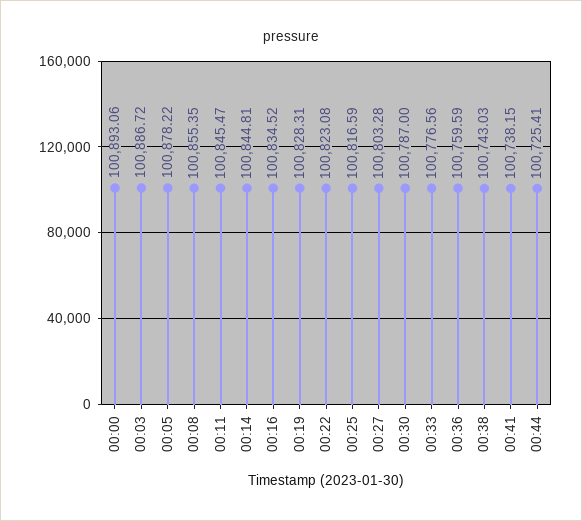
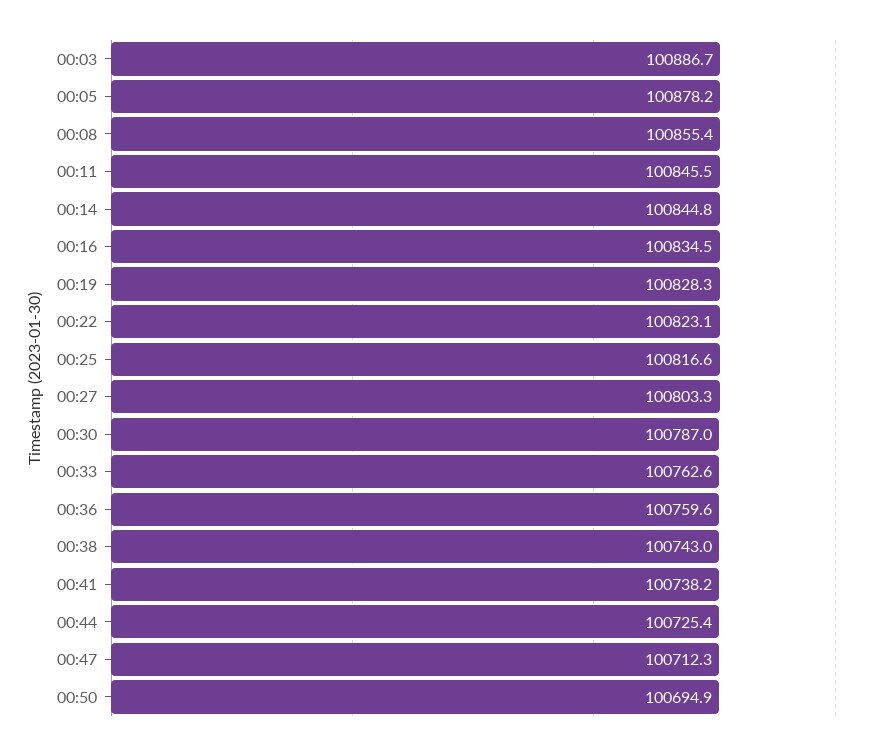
00:00: 100893.06 -> none
00:33: 100776.56 -> 100762.6
00:47: none -> 100712.3
00:50: none -> 100694.9

